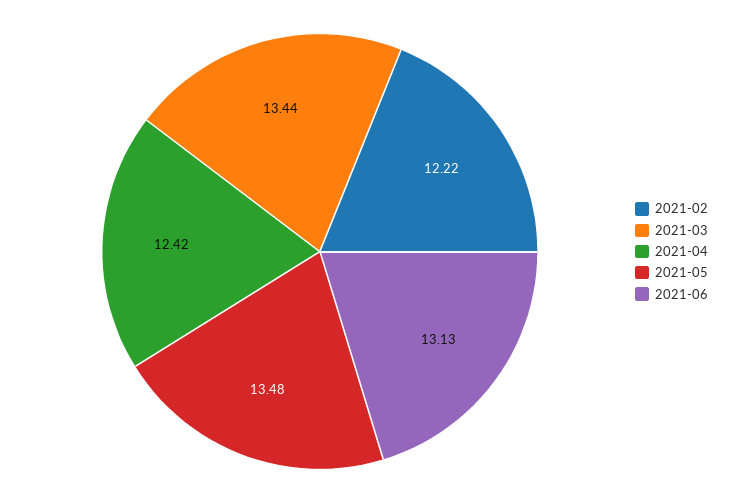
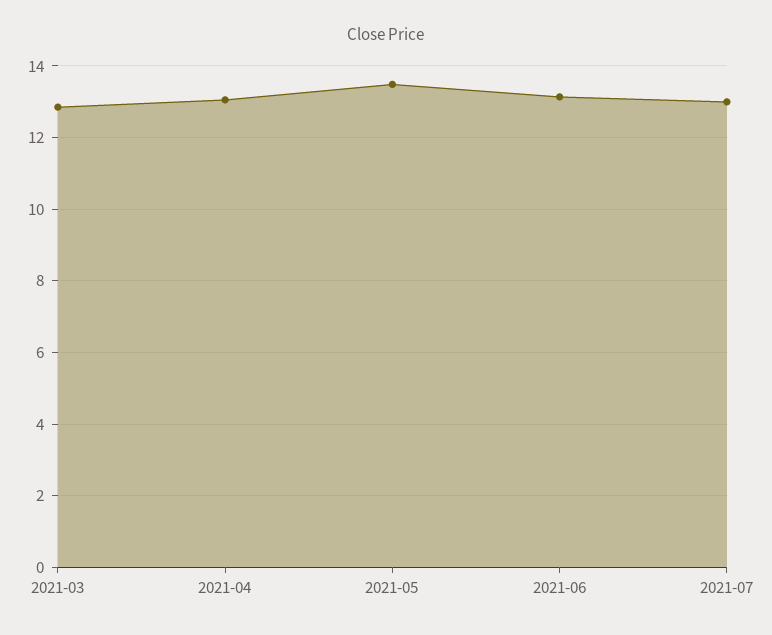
2021-02: 12.22 -> none
2021-03: 13.44 -> 12.8
2021-04: 12.42 -> 13
2021-07: none -> 13

